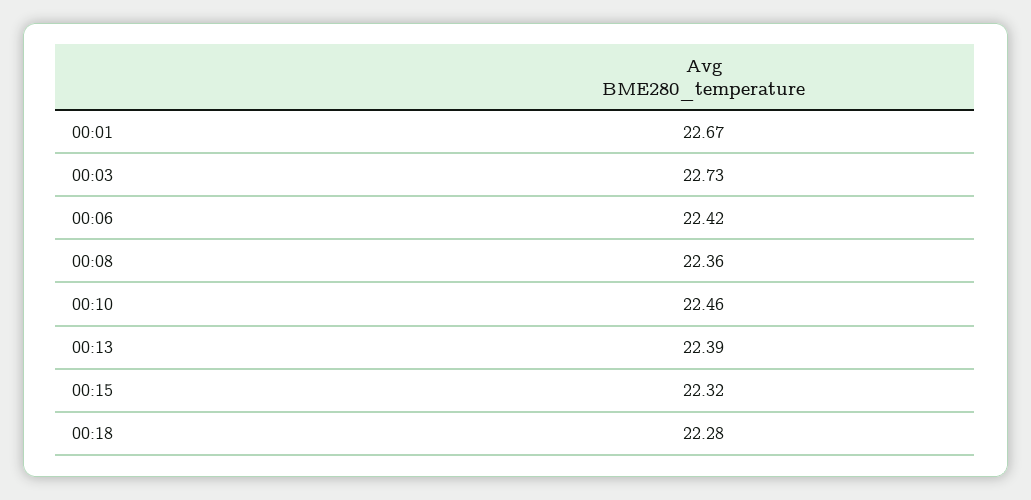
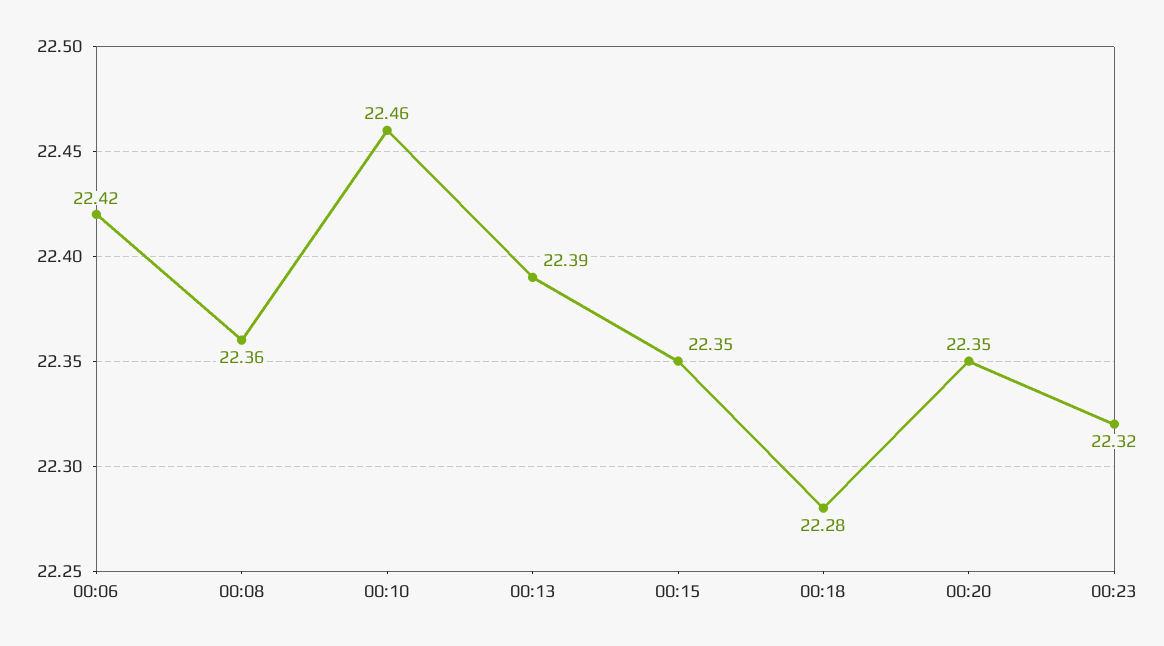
00:01: 22.67 -> none
00:03: 22.73 -> none
00:15: 22.32 -> 22.35
00:20: none -> 22.35
00:23: none -> 22.32

